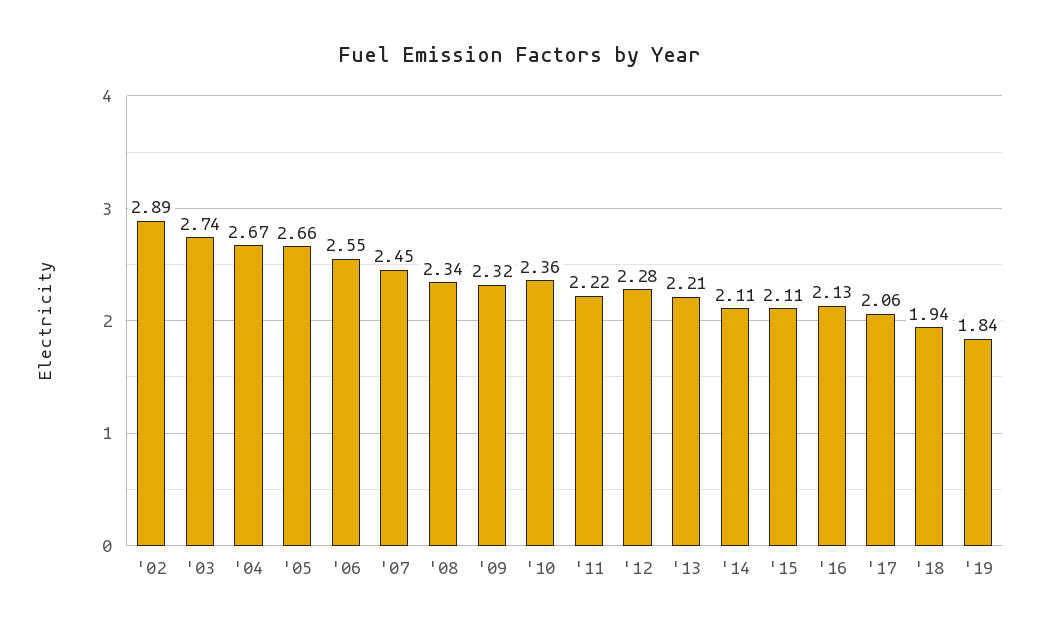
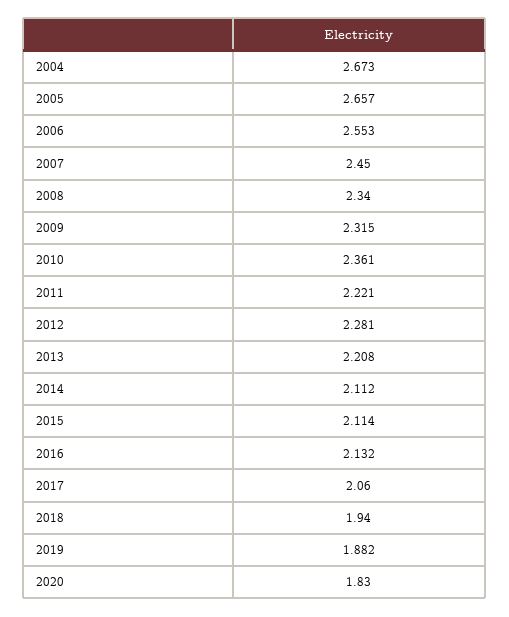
'02: 2.89 -> none
'03: 2.74 -> none
'19: 1.84 -> 1.882
2020: none -> 1.83

